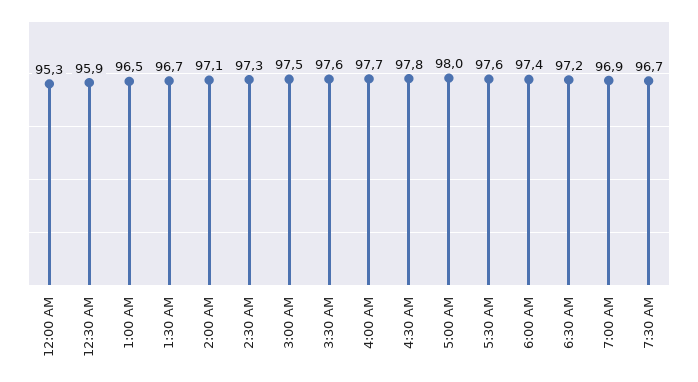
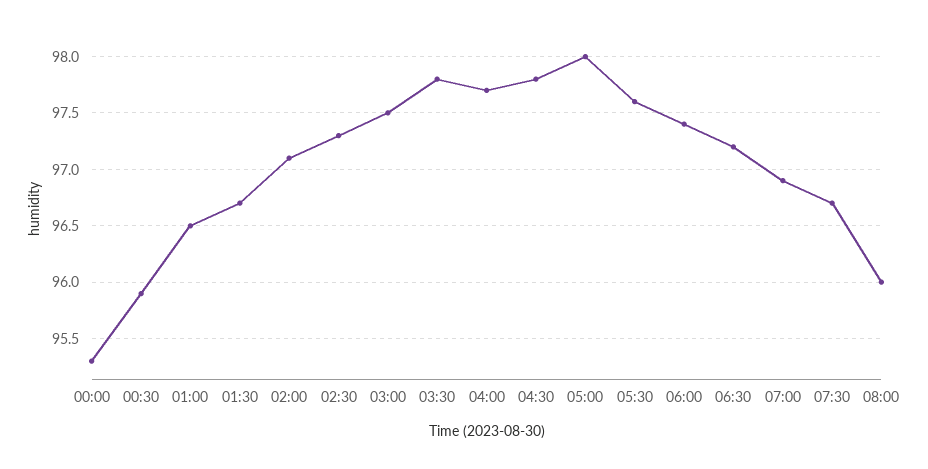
3:30 AM: 97.6 -> 97.8
08:00: none -> 96

